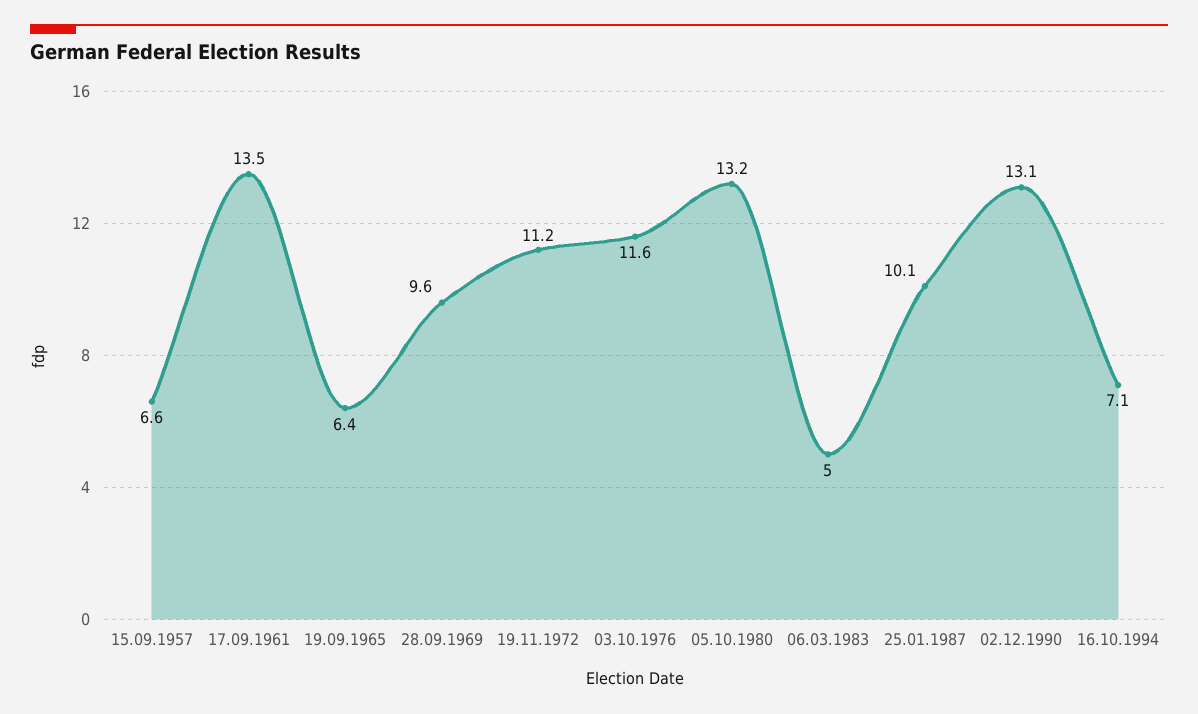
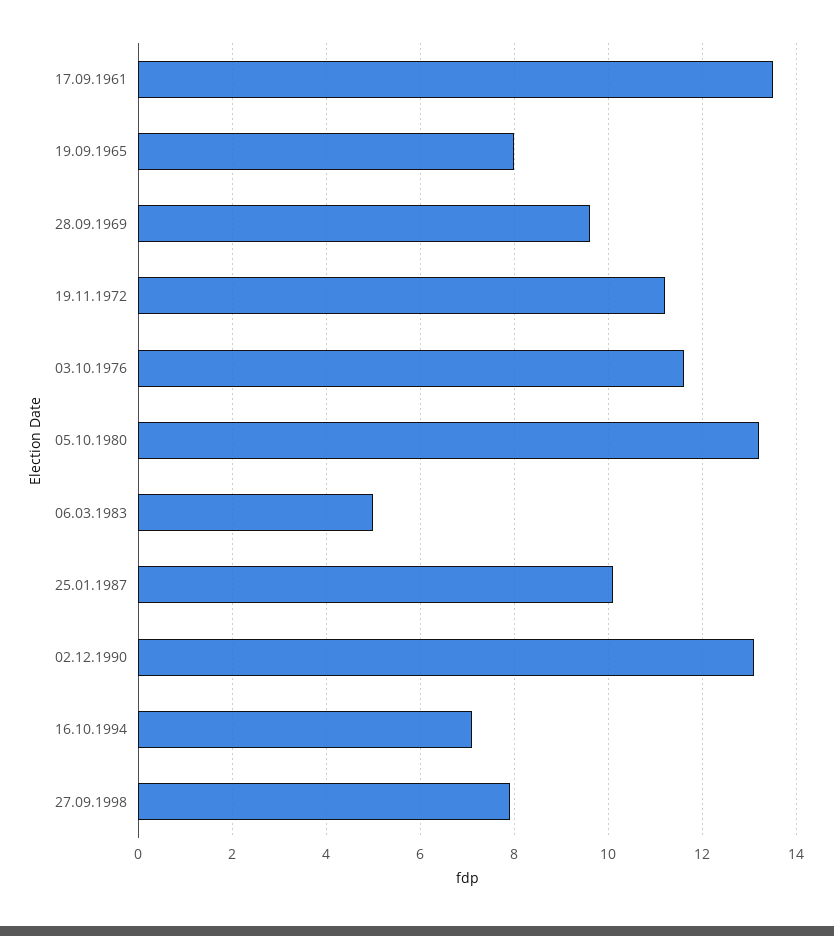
15.09.1957: 6.6 -> none
19.09.1965: 6.4 -> 8
27.09.1998: none -> 8

